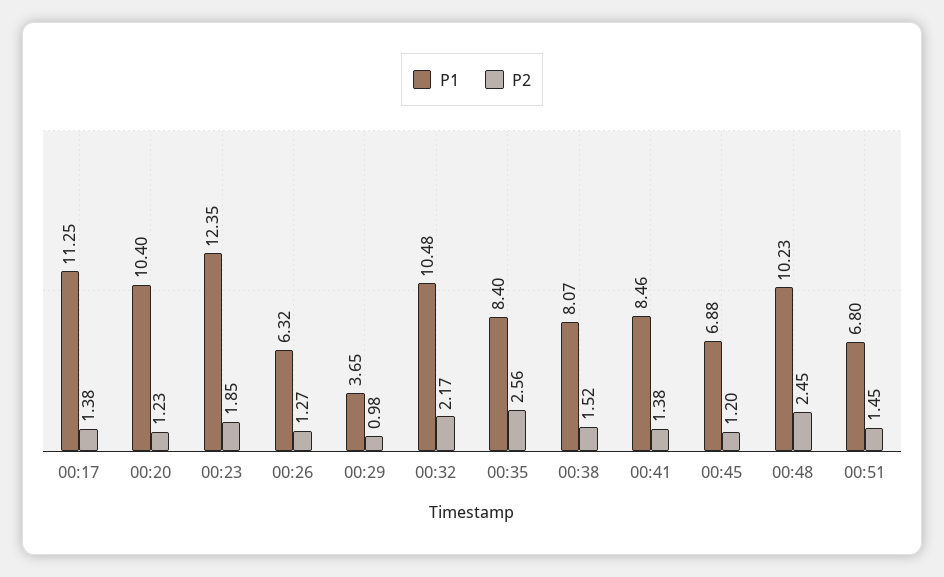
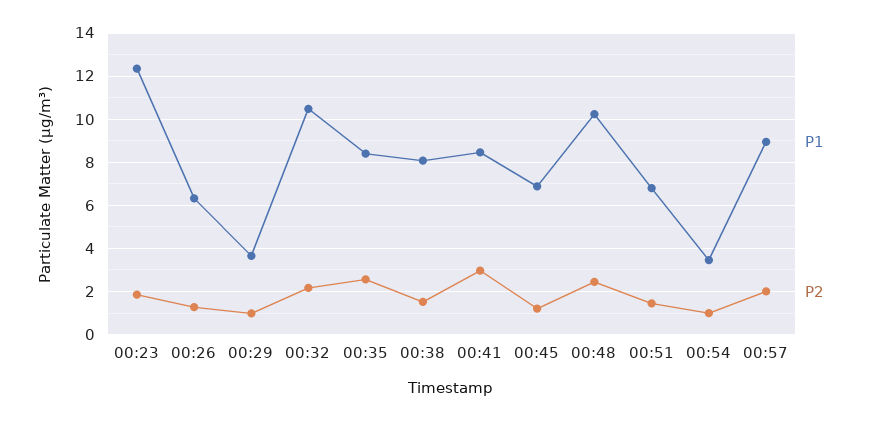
P1, 00:17: 11.25 -> none
P2, 00:17: 1.38 -> none
P1, 00:20: 10.4 -> none
P2, 00:20: 1.23 -> none
P2, 00:41: 1.38 -> 3
P1, 00:54: none -> 3.5
P2, 00:54: none -> 1
P1, 00:57: none -> 9
P2, 00:57: none -> 2

